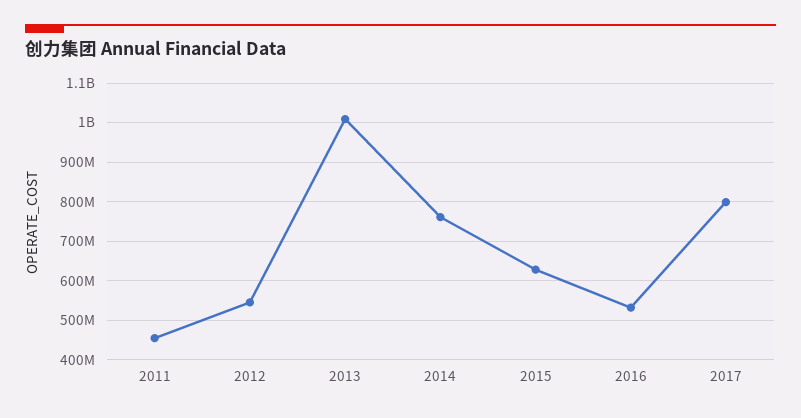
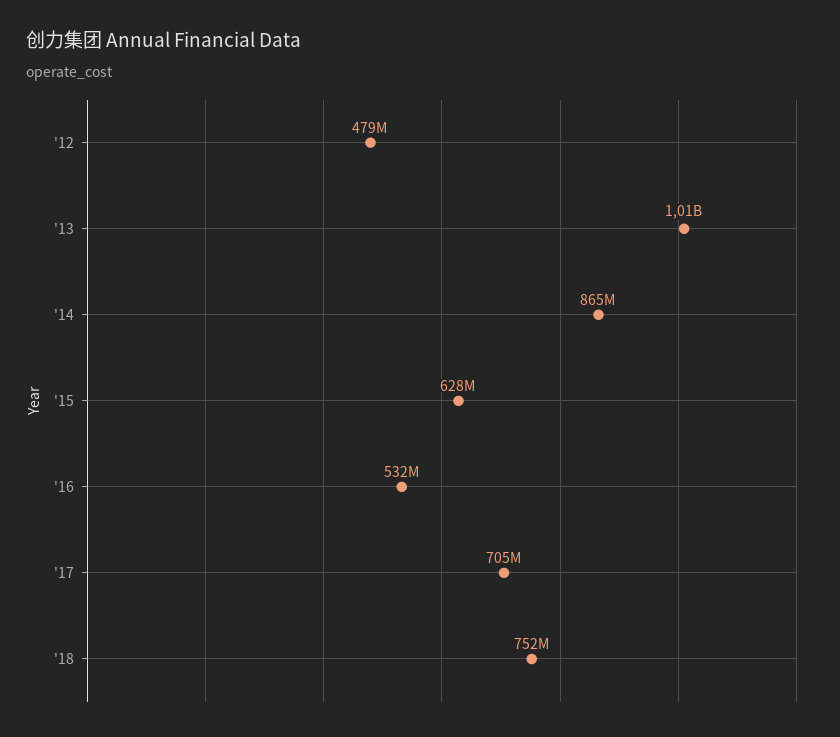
2011: 460000000 -> none
2012: 540000000 -> 479000000
2014: 760000000 -> 865000000
2017: 800000000 -> 705000000
'18: none -> 752000000

